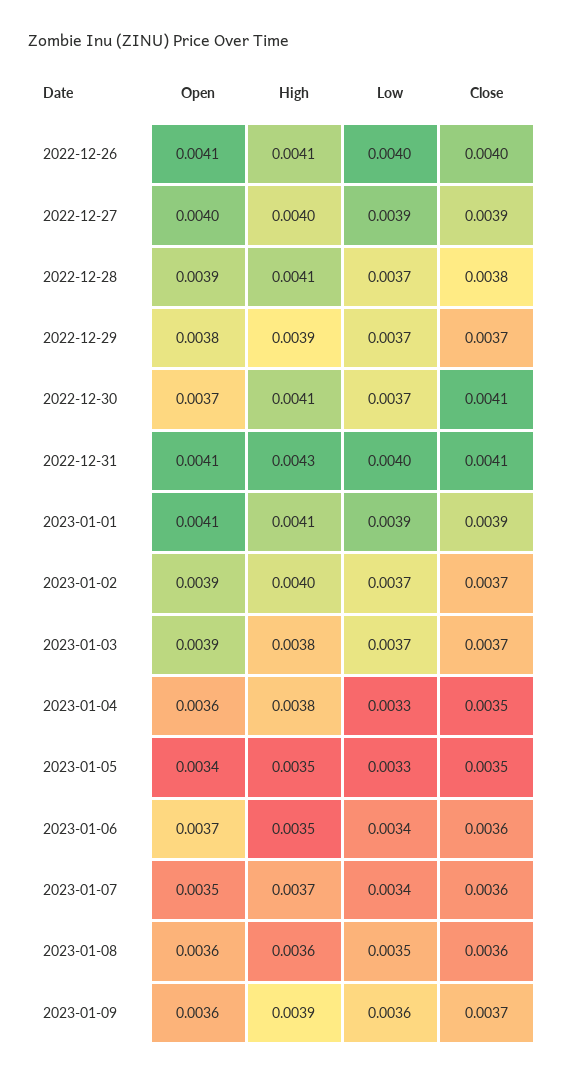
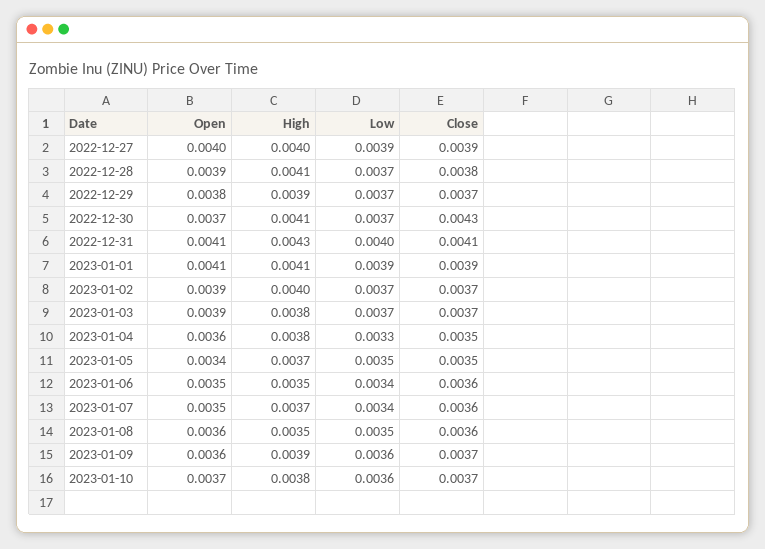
Open, 2022-12-26: 0.0041 -> none
High, 2022-12-26: 0.0041 -> none
Low, 2022-12-26: 0.004 -> none
Close, 2022-12-26: 0.004 -> none
Close, 2022-12-30: 0.0041 -> 0.0043
High, 2023-01-05: 0.0035 -> 0.0037
Low, 2023-01-05: 0.0033 -> 0.0035
Open, 2023-01-06: 0.0037 -> 0.0035
High, 2023-01-08: 0.0036 -> 0.0035
Open, 2023-01-10: none -> 0.0037
High, 2023-01-10: none -> 0.0038
Low, 2023-01-10: none -> 0.0036
Close, 2023-01-10: none -> 0.0037

